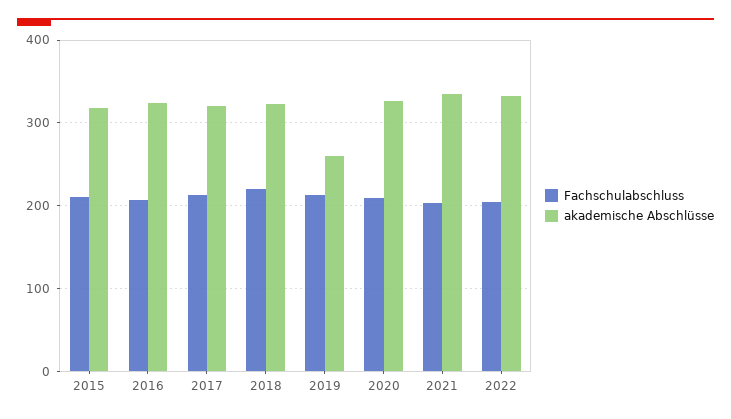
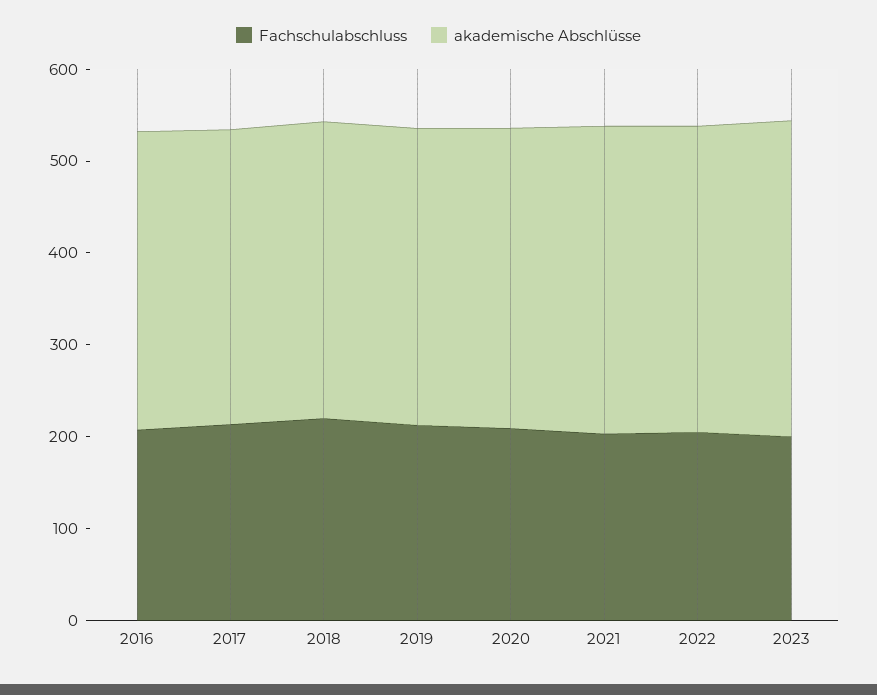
Fachschulabschluss, 2015: 210 -> none
akademische Abschlüsse, 2015: 320 -> none
akademische Abschlüsse, 2019: 260 -> 320
Fachschulabschluss, 2023: none -> 200
akademische Abschlüsse, 2023: none -> 340

